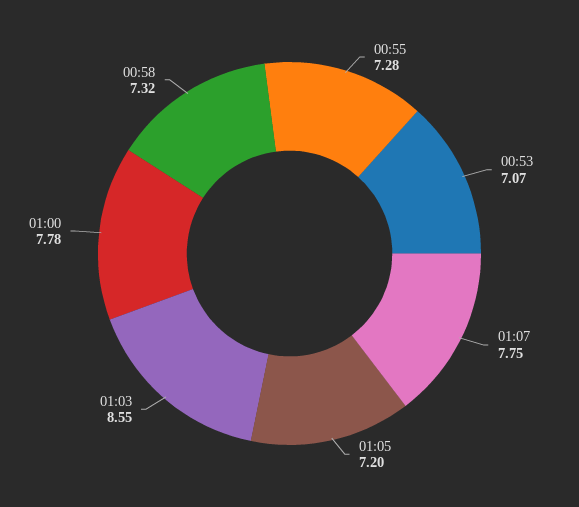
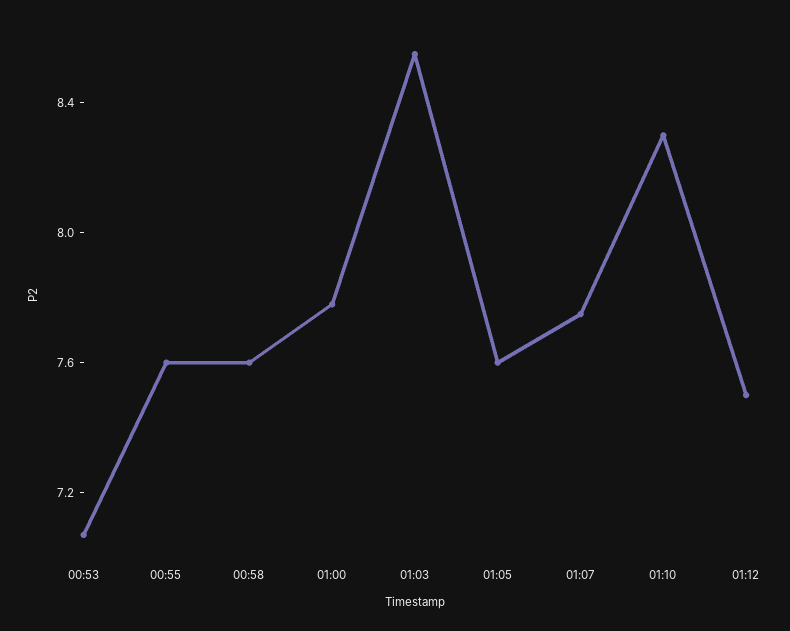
00:55: 7.28 -> 7.6
01:05: 7.2 -> 7.6
00:58: 7.32 -> 7.6
01:10: none -> 8.3
01:12: none -> 7.5

